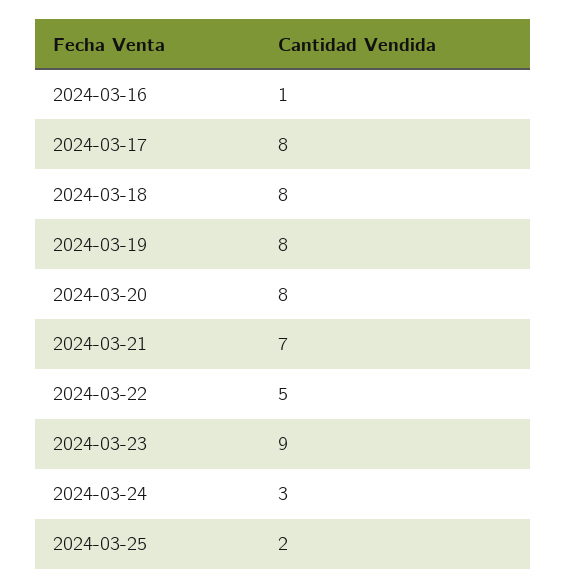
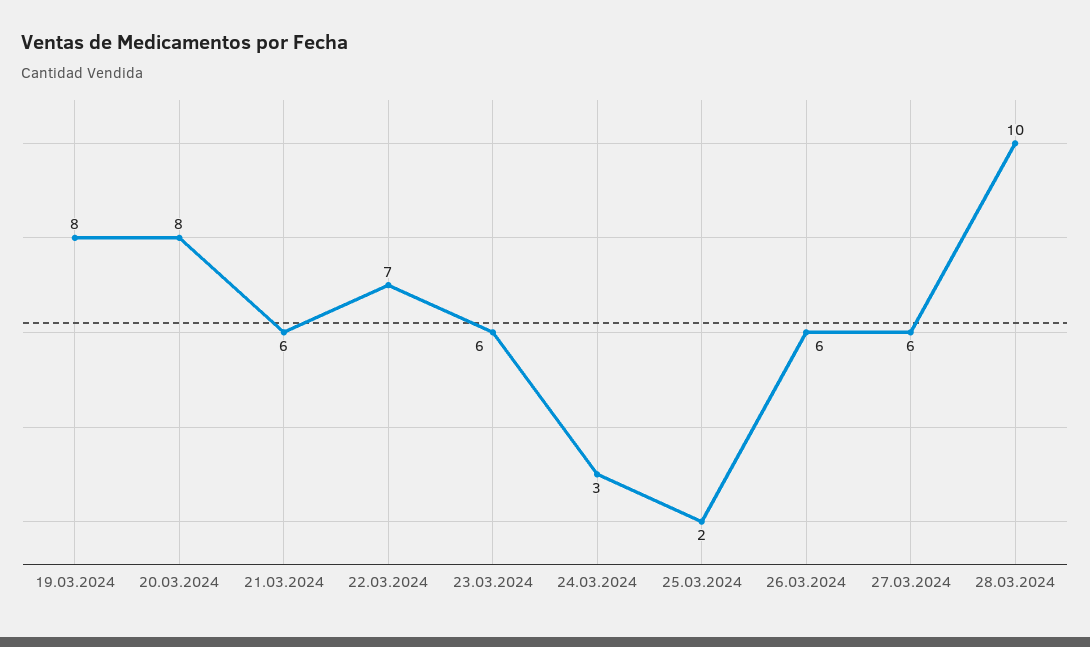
2024-03-16: 1 -> none
2024-03-17: 8 -> none
2024-03-18: 8 -> none
2024-03-21: 7 -> 6
2024-03-22: 5 -> 7
2024-03-23: 9 -> 6
26.03.2024: none -> 6
27.03.2024: none -> 6
28.03.2024: none -> 10

